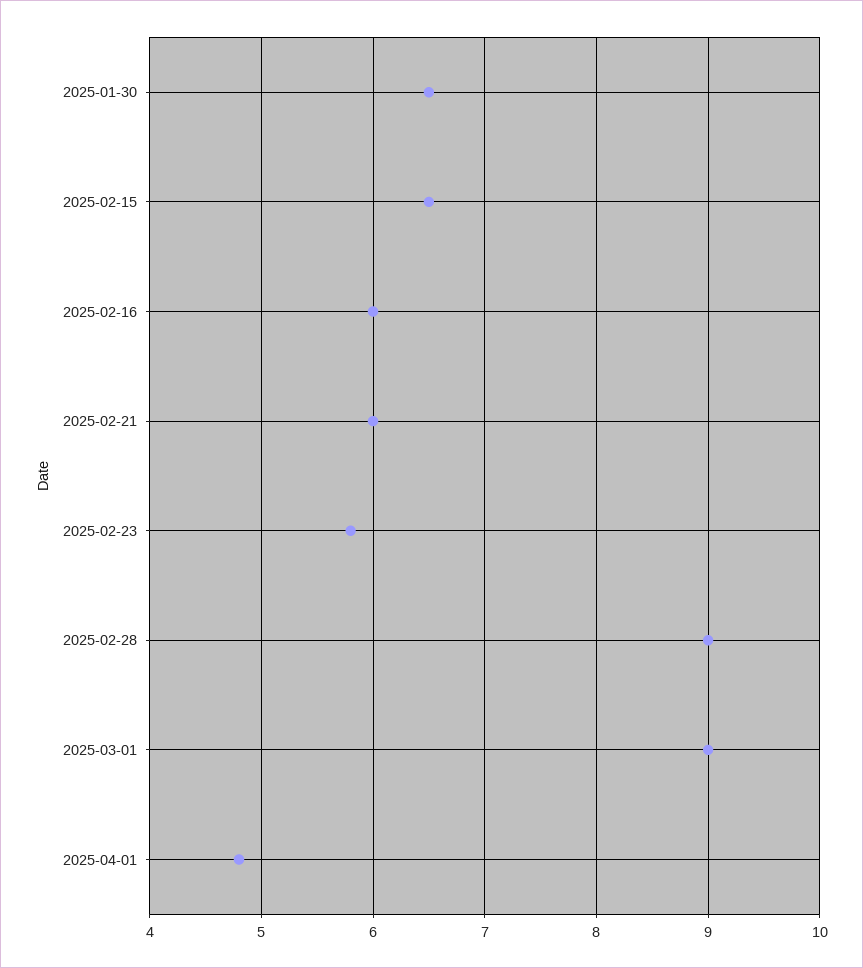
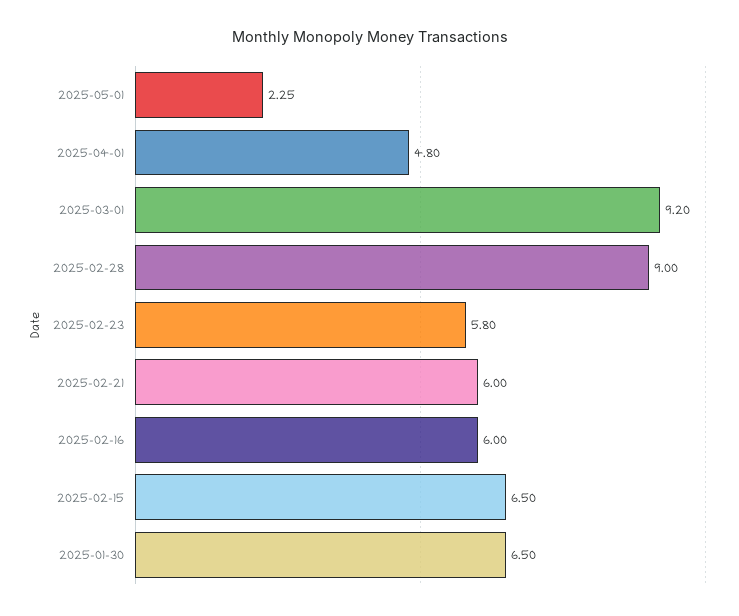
2025-03-01: 9 -> 9.2
2025-05-01: none -> 2.25

